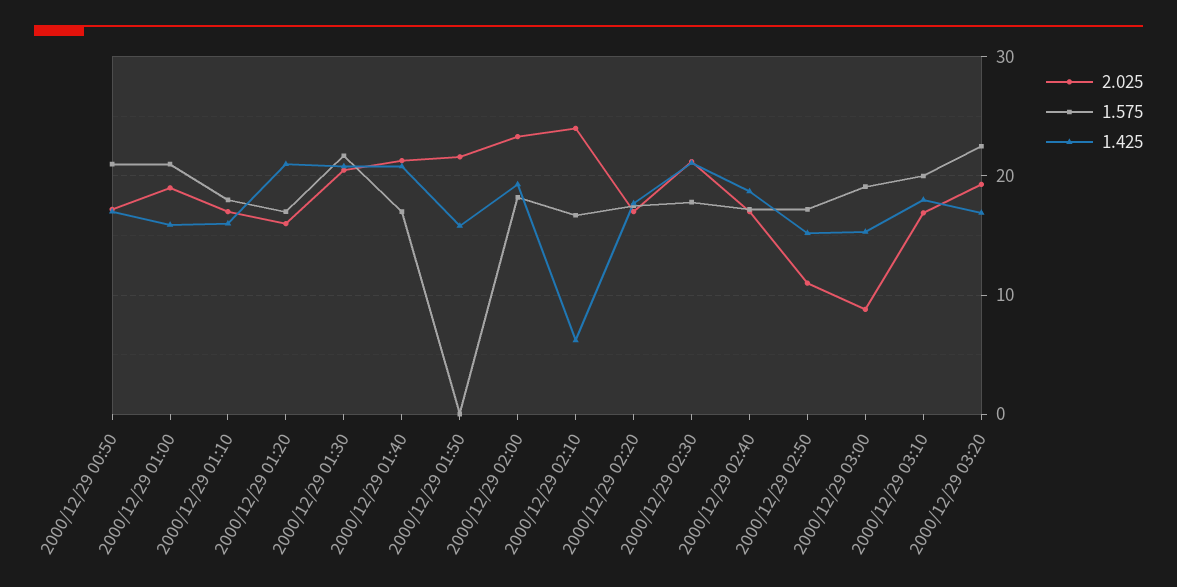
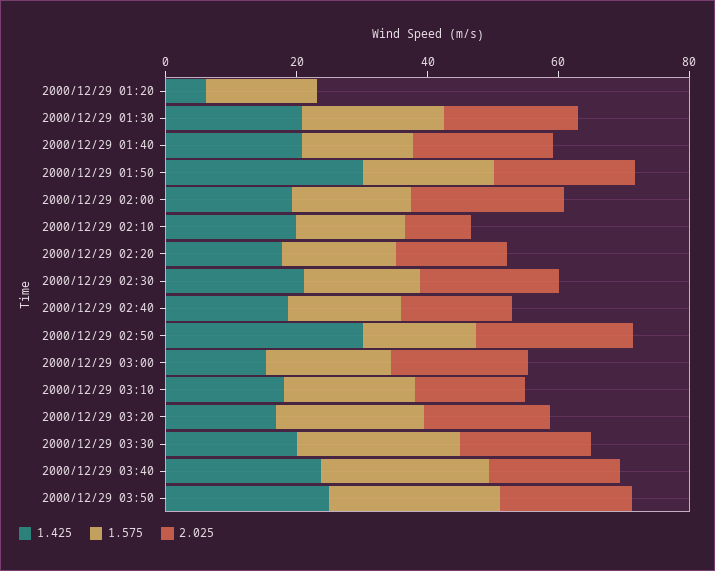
2.025, 2000/12/29 00:50: 17 -> none
1.575, 2000/12/29 00:50: 21 -> none
1.425, 2000/12/29 00:50: 17 -> none
2.025, 2000/12/29 01:00: 19 -> none
1.575, 2000/12/29 01:00: 21 -> none
1.425, 2000/12/29 01:00: 16 -> none
2.025, 2000/12/29 01:10: 17 -> none
1.575, 2000/12/29 01:10: 18 -> none
1.425, 2000/12/29 01:10: 16 -> none
2.025, 2000/12/29 01:20: 16 -> 0
1.425, 2000/12/29 01:20: 21 -> 5
1.575, 2000/12/29 01:50: 0 -> 20
1.425, 2000/12/29 01:50: 16 -> 30
2.025, 2000/12/29 02:10: 24 -> 10
1.425, 2000/12/29 02:10: 6 -> 20
2.025, 2000/12/29 02:50: 11 -> 25
1.425, 2000/12/29 02:50: 15 -> 30
2.025, 2000/12/29 03:00: 9 -> 20
1.425, 2000/12/29 03:30: none -> 20
1.575, 2000/12/29 03:30: none -> 25
2.025, 2000/12/29 03:30: none -> 20
1.425, 2000/12/29 03:40: none -> 25
1.575, 2000/12/29 03:40: none -> 25
2.025, 2000/12/29 03:40: none -> 20
1.425, 2000/12/29 03:50: none -> 25
1.575, 2000/12/29 03:50: none -> 25
2.025, 2000/12/29 03:50: none -> 20

